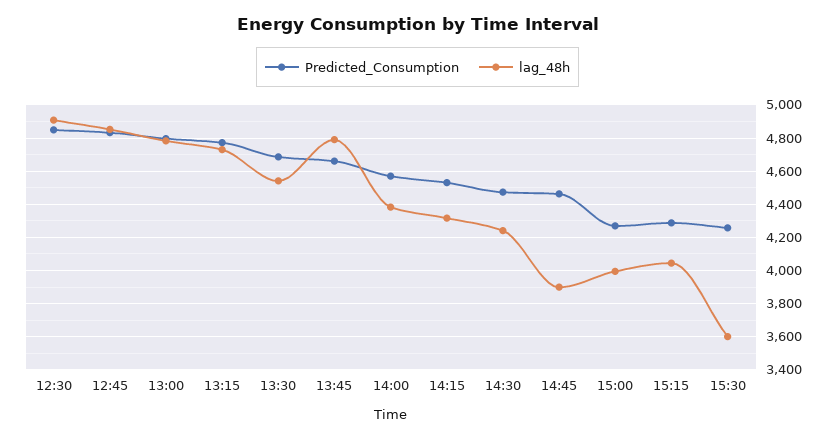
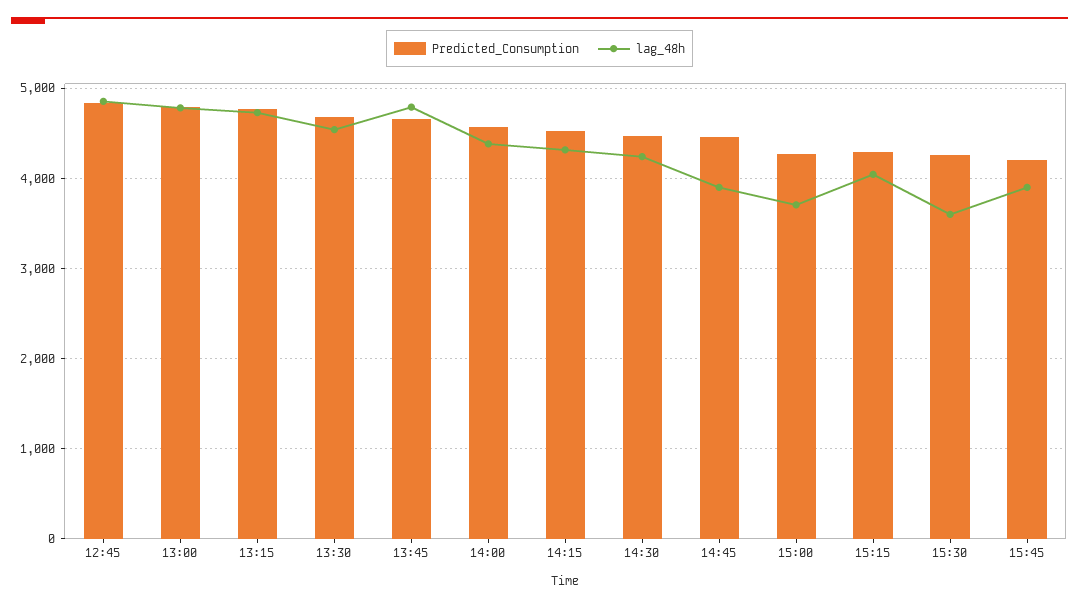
Predicted_Consumption, 12:30: 4850 -> none
lag_48h, 12:30: 4900 -> none
lag_48h, 15:00: 4000 -> 3700
Predicted_Consumption, 15:45: none -> 4200
lag_48h, 15:45: none -> 3900

